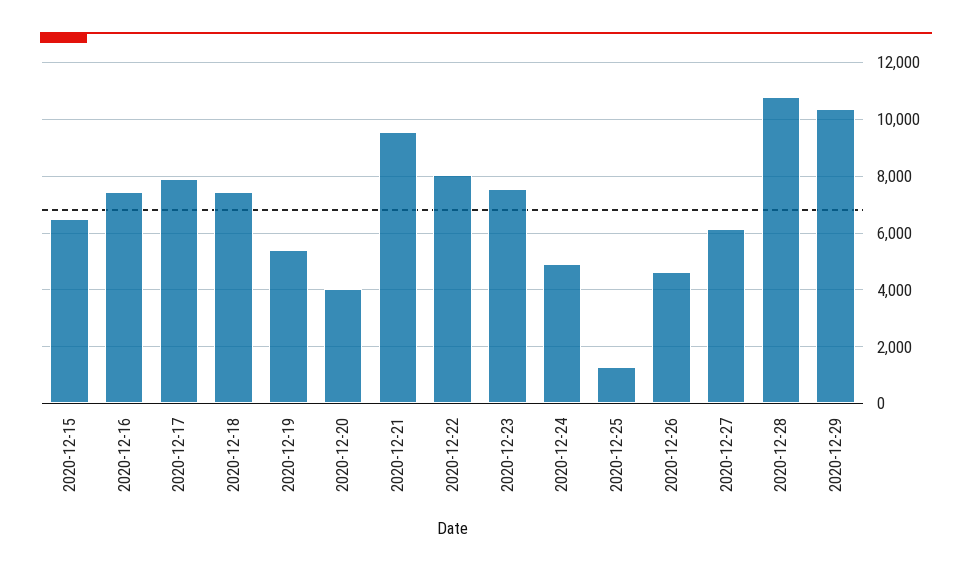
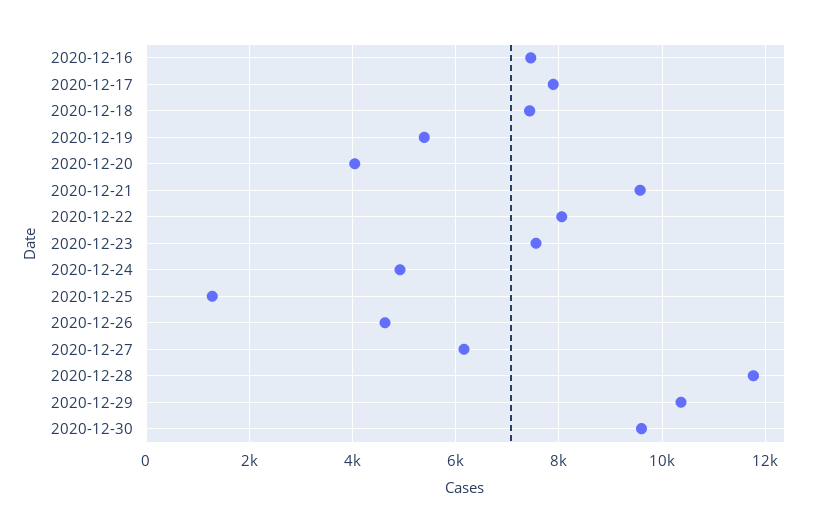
2020-12-15: 6500 -> none
2020-12-28: 10750 -> 11800
2020-12-30: none -> 9600

